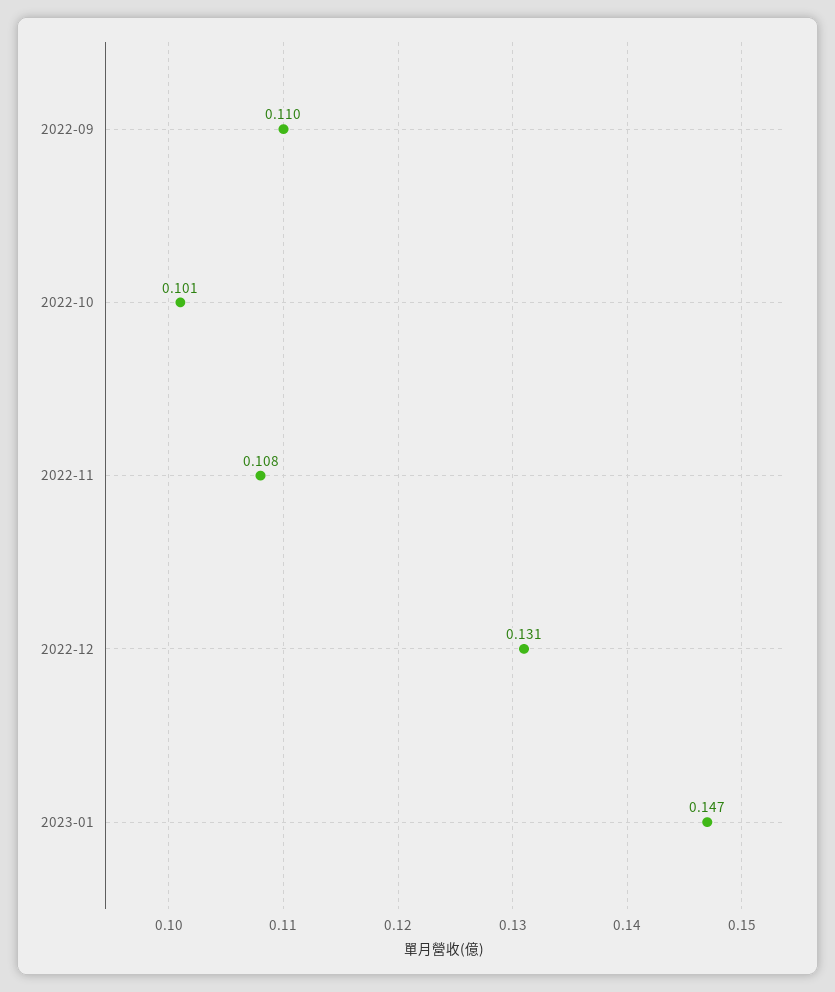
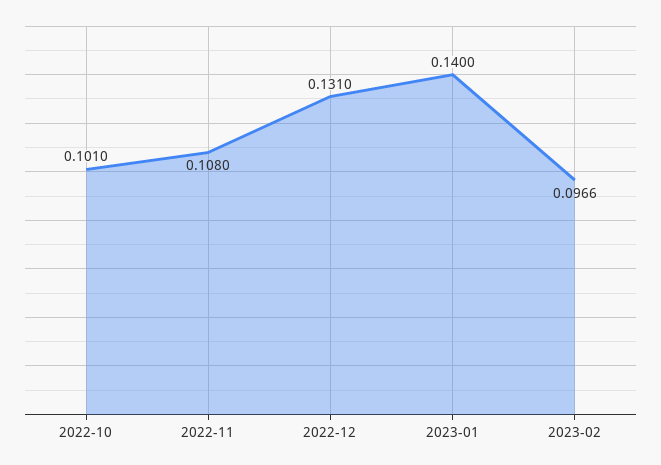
2022-09: 0.11 -> none
2023-01: 0.147 -> 0.14
2023-02: none -> 0.0966

